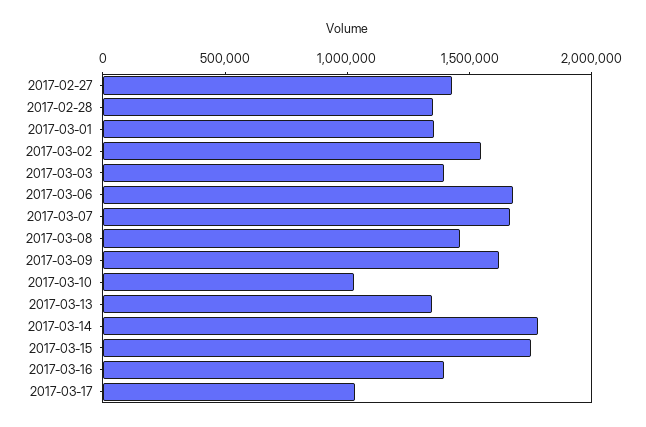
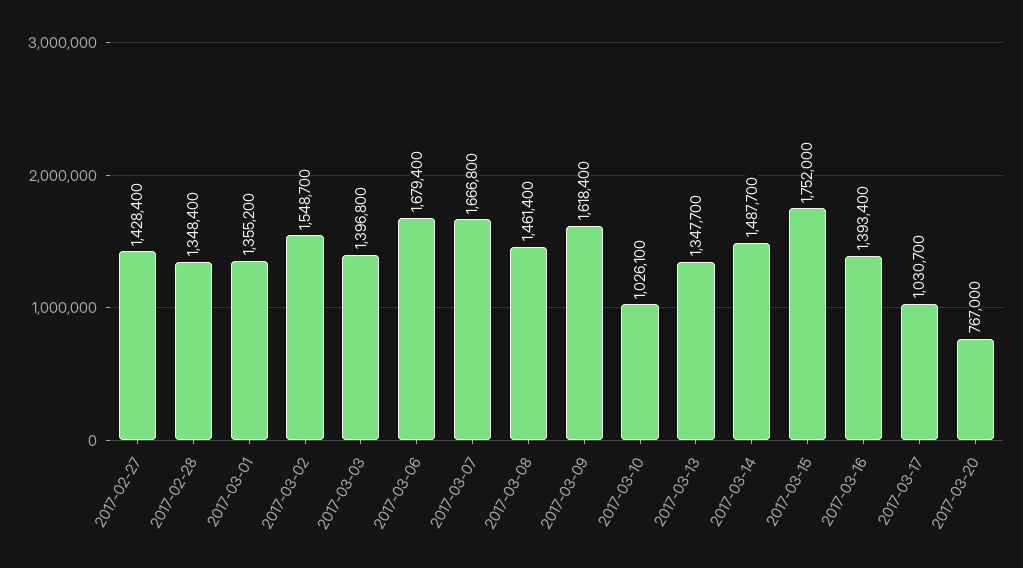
2017-03-14: 1800000 -> 1487700
2017-03-20: none -> 767000

